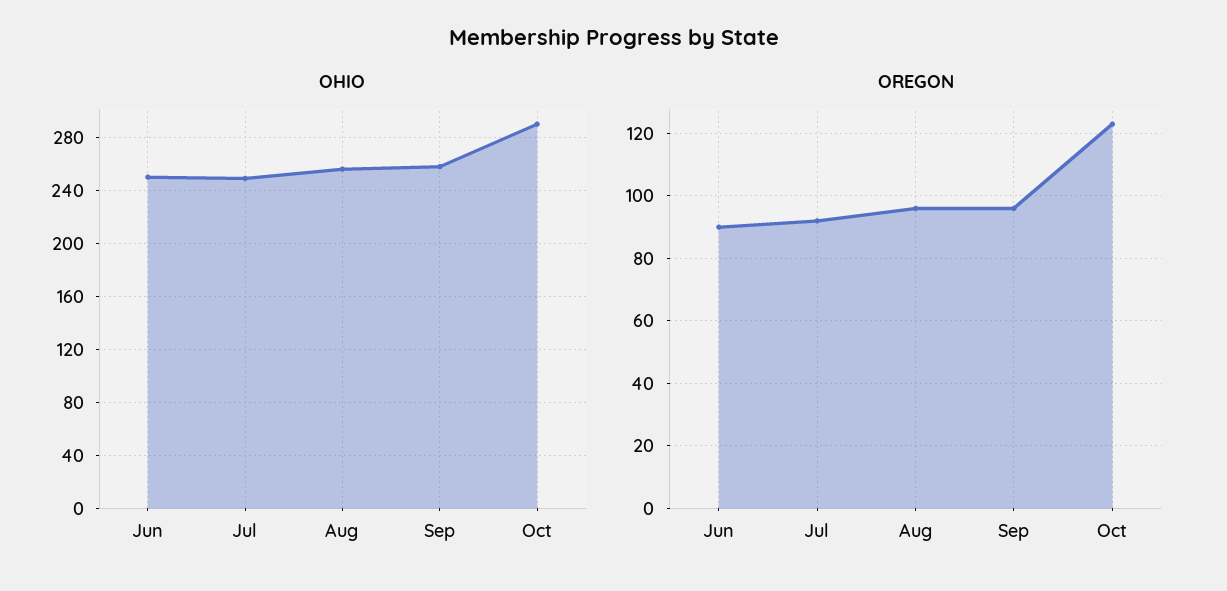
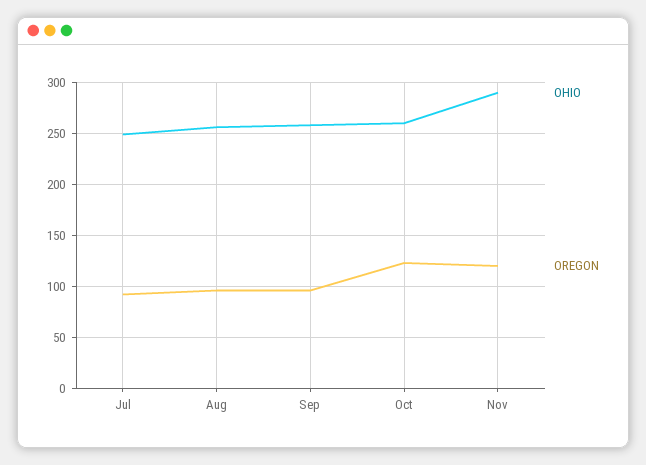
OHIO, Jun: 250 -> none
OHIO, Oct: 290 -> 260
OREGON, Jun: 90 -> none
OHIO, Nov: none -> 290
OREGON, Nov: none -> 120

